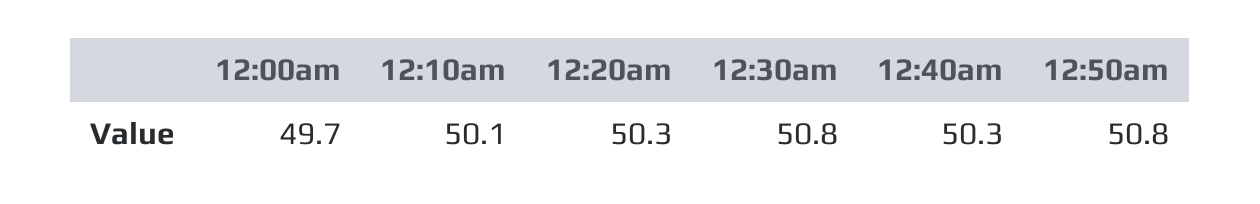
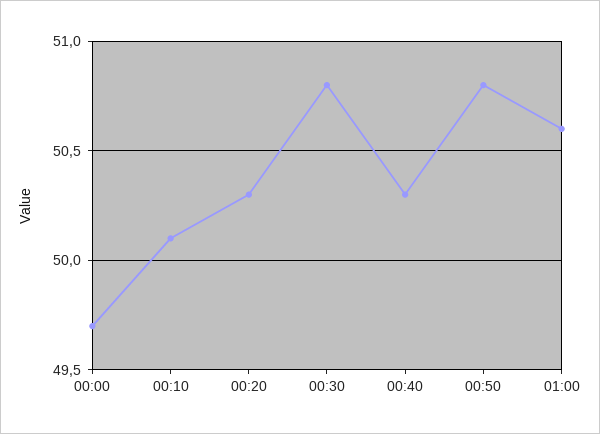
01:00: none -> 50.6

